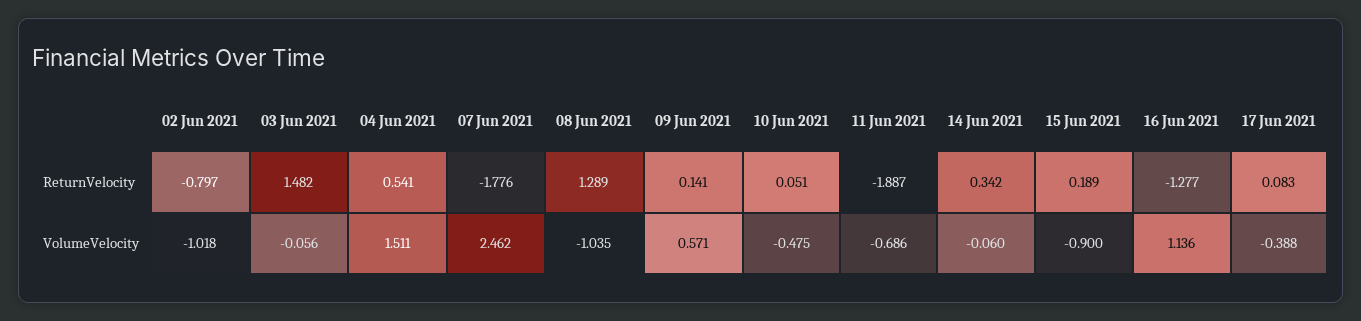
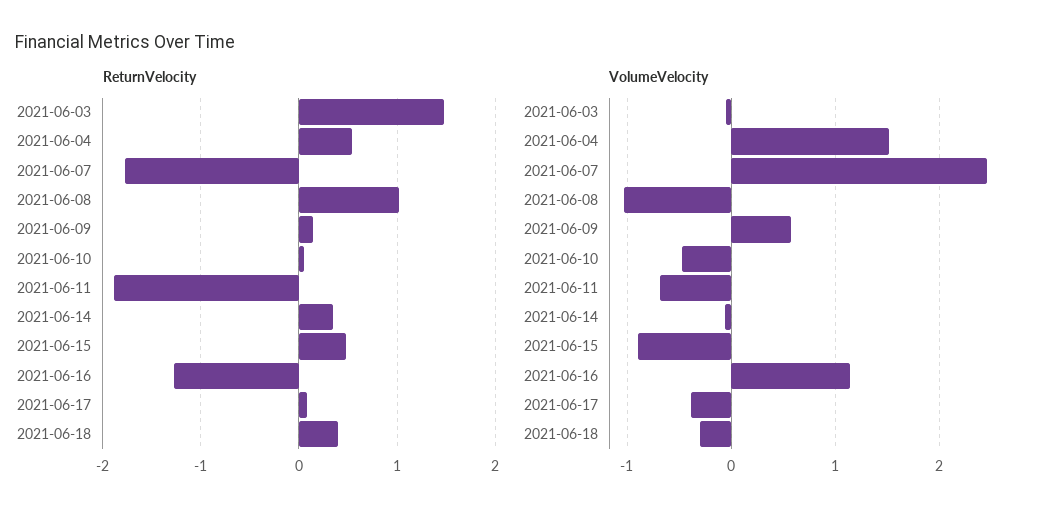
ReturnVelocity, 02 Jun 2021: -0.797 -> none
ReturnVelocity, 08 Jun 2021: 1.289 -> 1
ReturnVelocity, 15 Jun 2021: 0.189 -> 0.5
VolumeVelocity, 02 Jun 2021: -1.018 -> none
ReturnVelocity, 2021-06-18: none -> 0.4
VolumeVelocity, 2021-06-18: none -> -0.3

